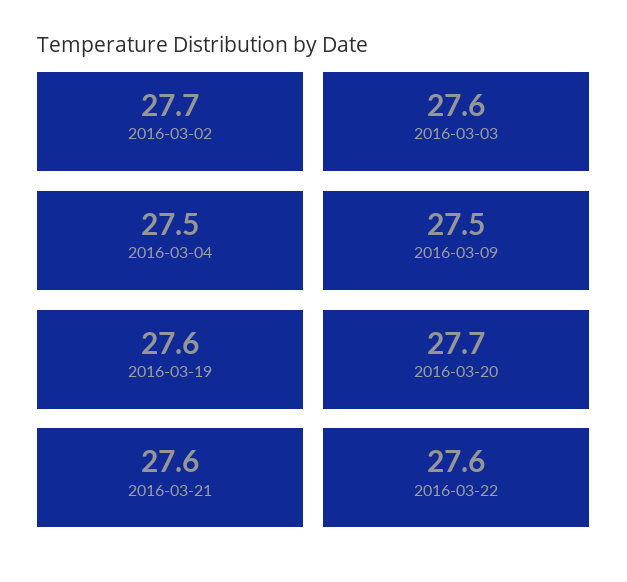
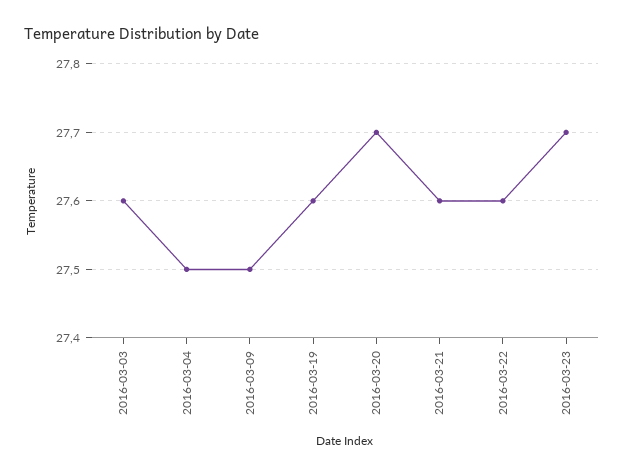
2016-03-02: 27.7 -> none
2016-03-23: none -> 27.7

